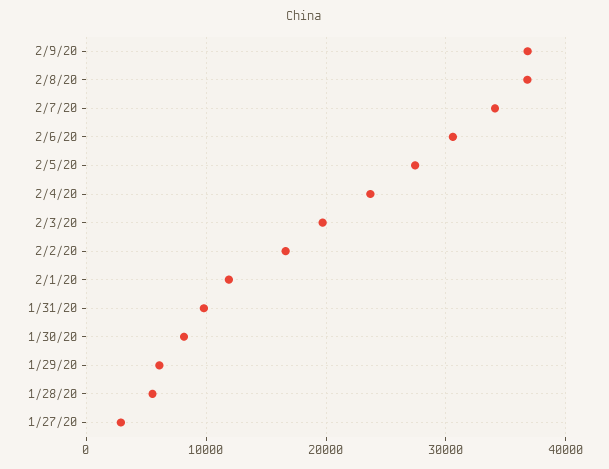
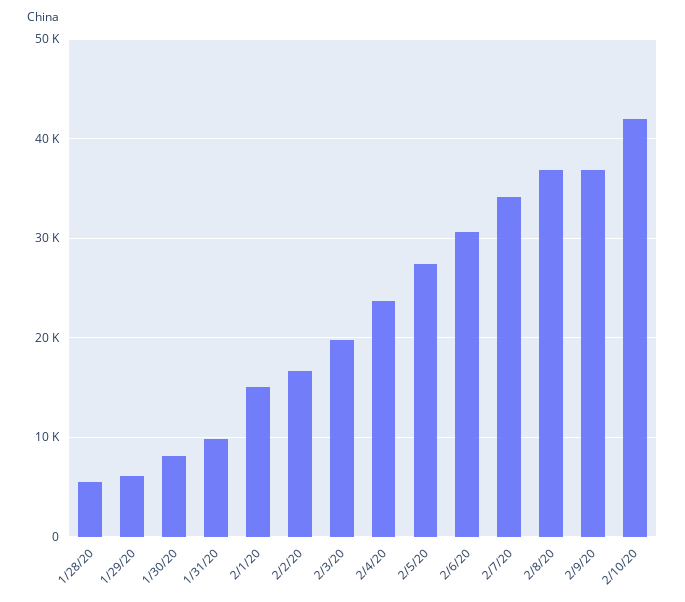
2/1/20: 12000 -> 15000
1/27/20: 3000 -> none
2/10/20: none -> 42000

